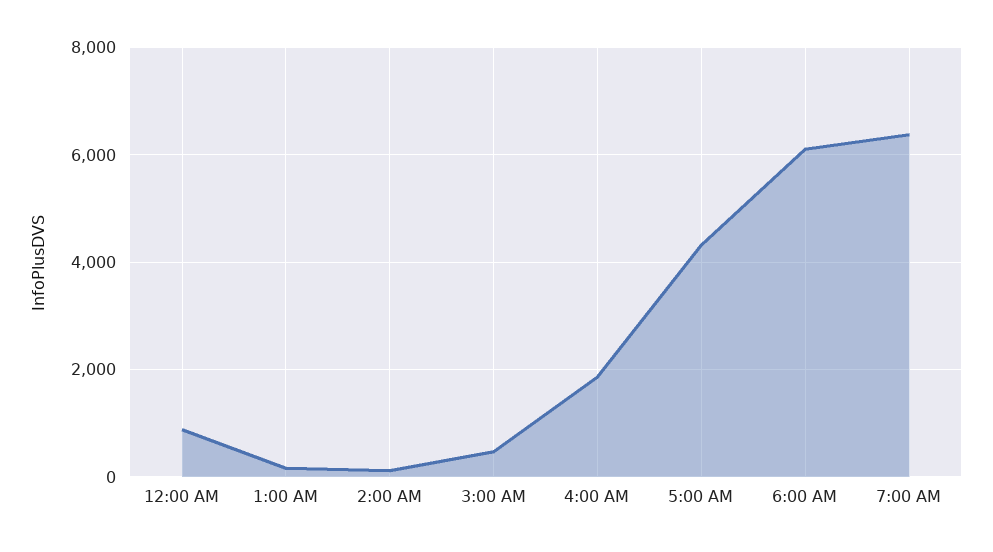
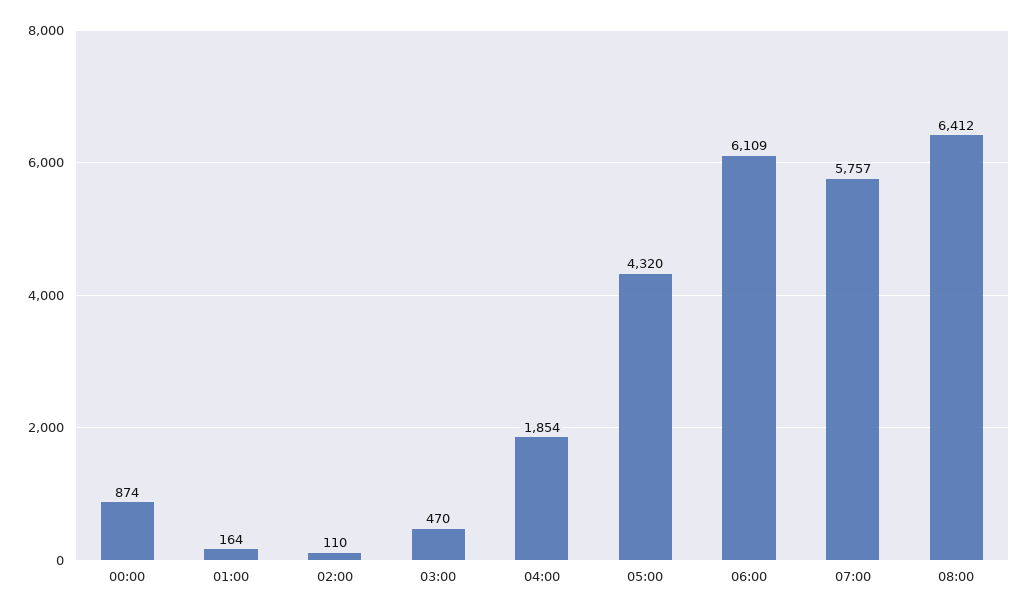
7:00 AM: 6400 -> 5757
08:00: none -> 6412

